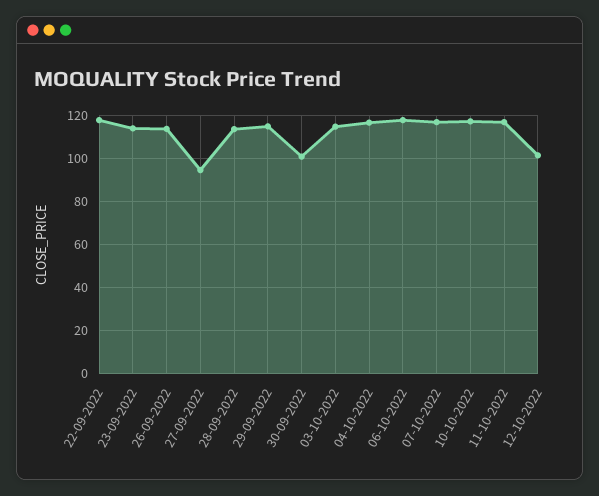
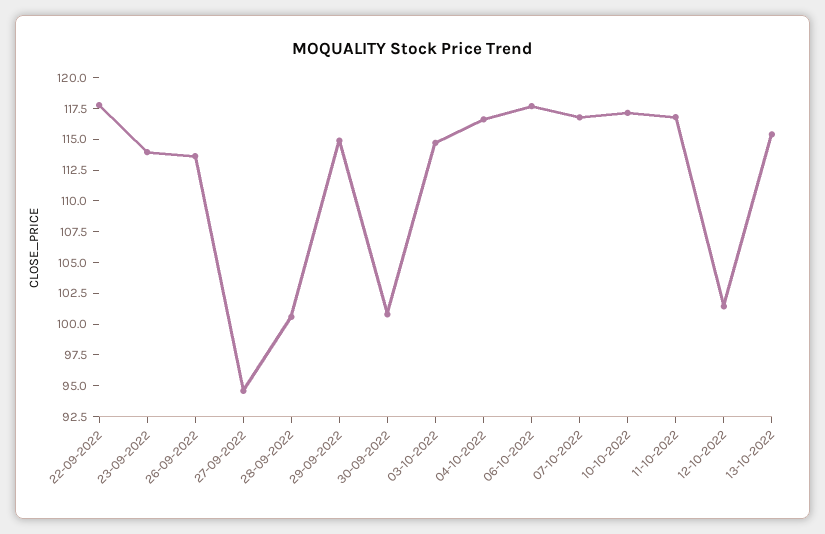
28-09-2022: 115 -> 100
13-10-2022: none -> 115

